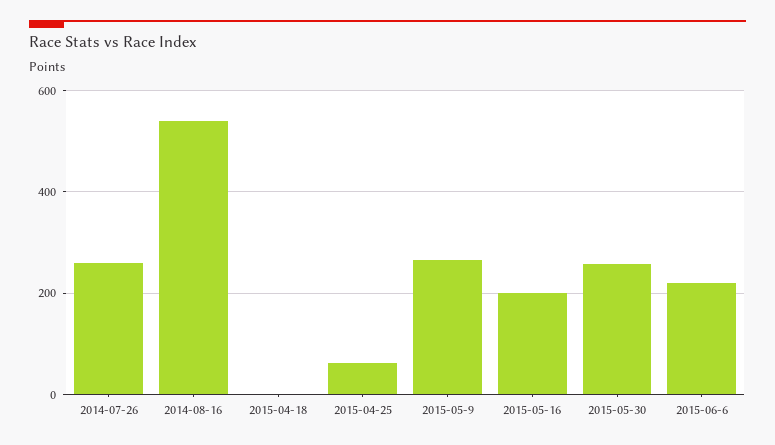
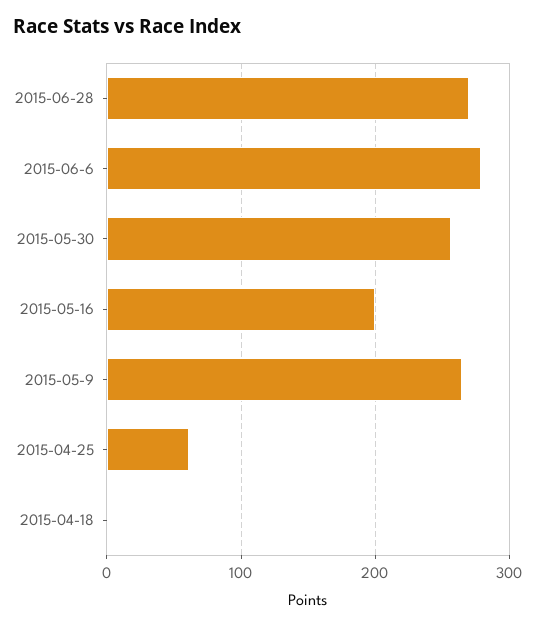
2014-07-26: 260 -> none
2014-08-16: 540 -> none
2015-06-6: 220 -> 280
2015-06-28: none -> 270

